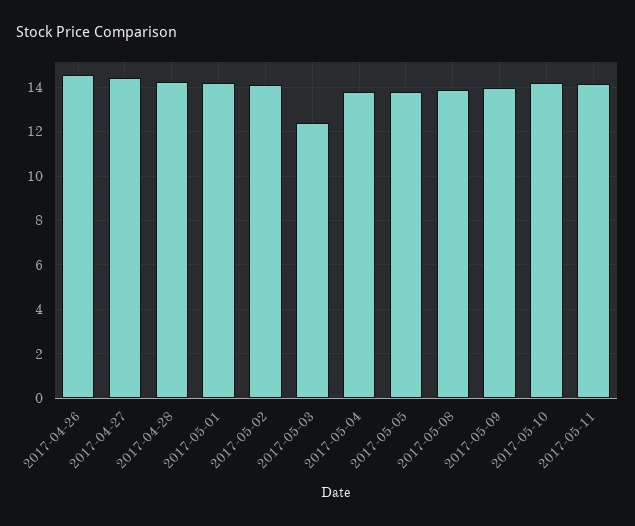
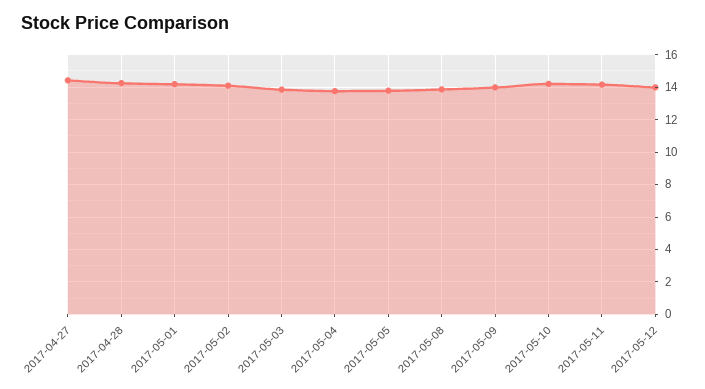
2017-04-26: 14.5 -> none
2017-05-03: 12.5 -> 14
2017-05-12: none -> 14

